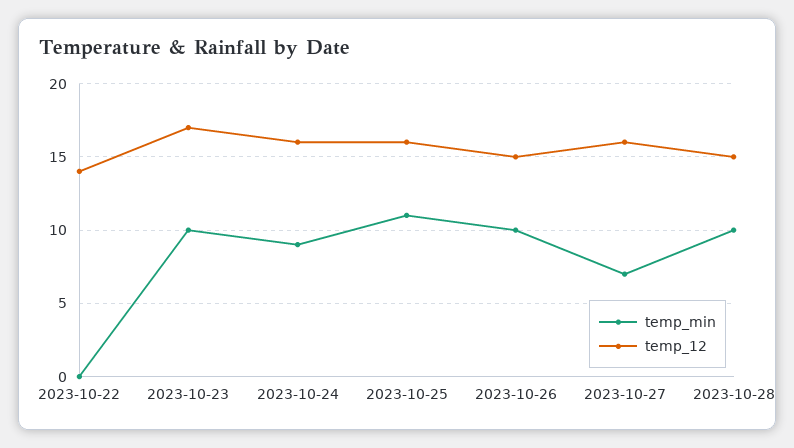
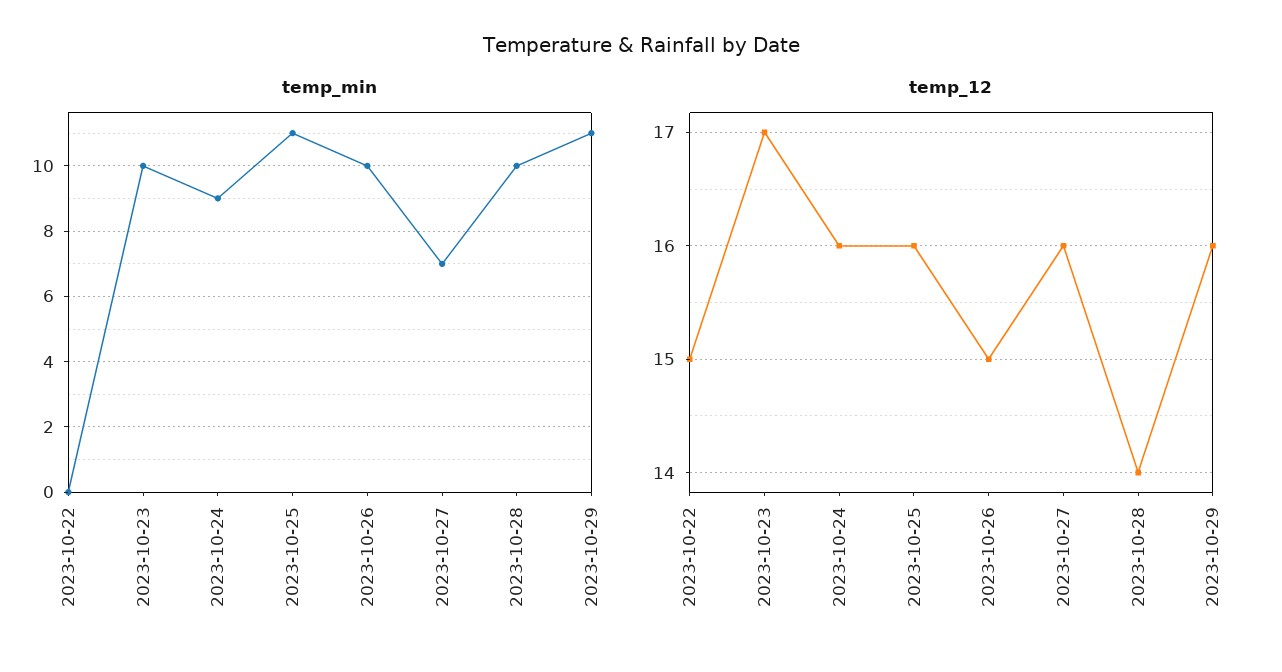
temp_12, 2023-10-22: 14 -> 15
temp_12, 2023-10-28: 15 -> 14
temp_min, 2023-10-29: none -> 11
temp_12, 2023-10-29: none -> 16

